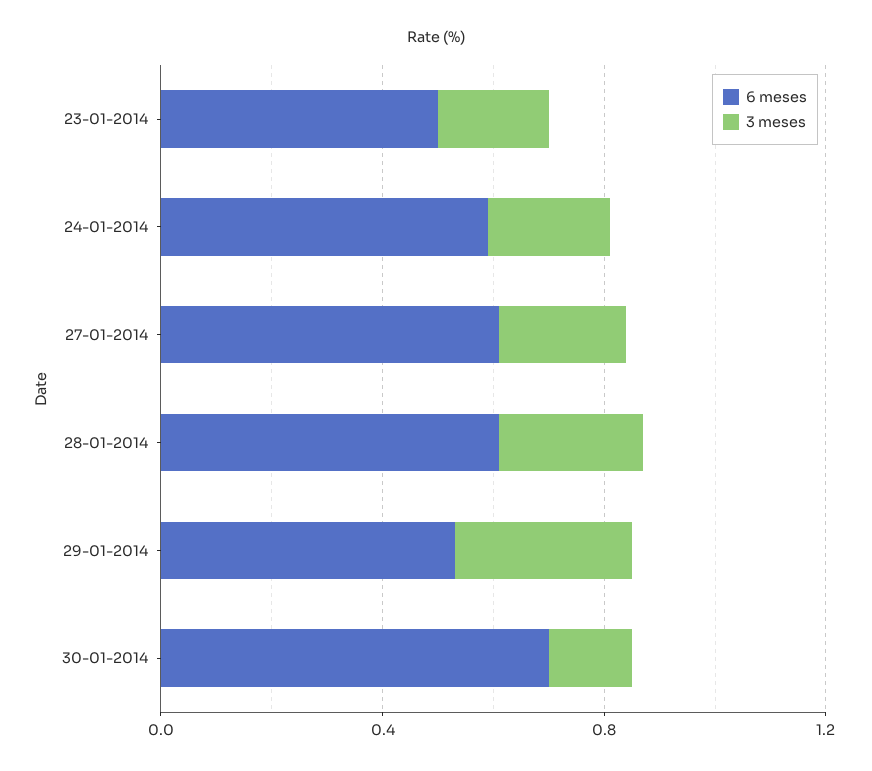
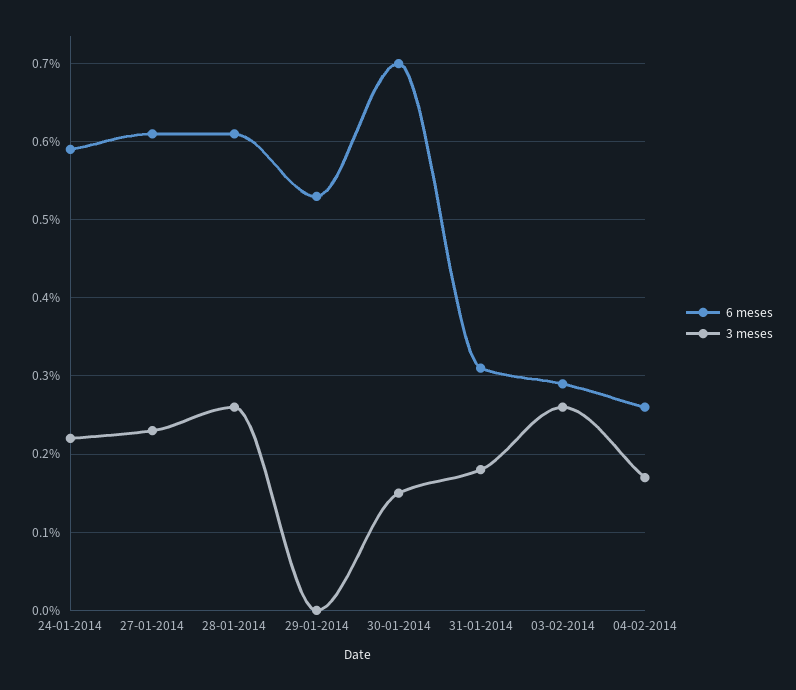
6 meses, 23-01-2014: 0.5 -> none
3 meses, 23-01-2014: 0.2 -> none
3 meses, 29-01-2014: 0.3 -> 0
6 meses, 31-01-2014: none -> 0.31
3 meses, 31-01-2014: none -> 0.18
6 meses, 03-02-2014: none -> 0.29
3 meses, 03-02-2014: none -> 0.26
6 meses, 04-02-2014: none -> 0.26
3 meses, 04-02-2014: none -> 0.17

